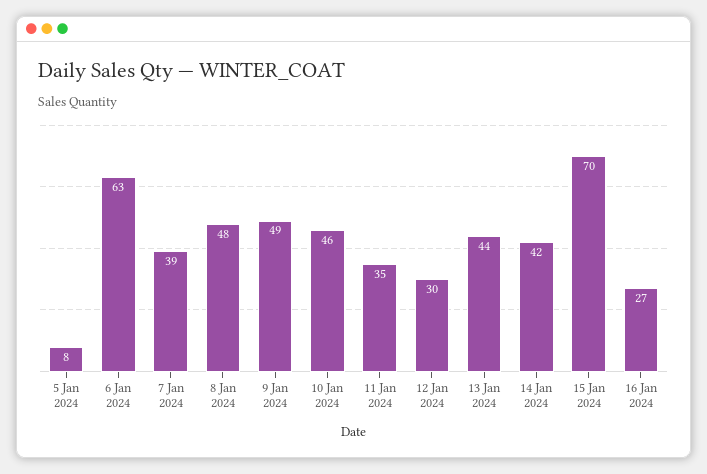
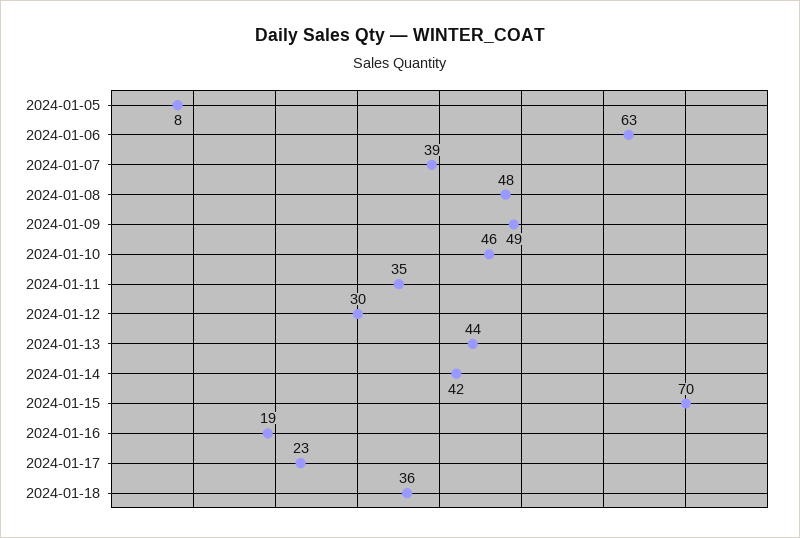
16 Jan 2024: 27 -> 19
2024-01-17: none -> 23
2024-01-18: none -> 36

